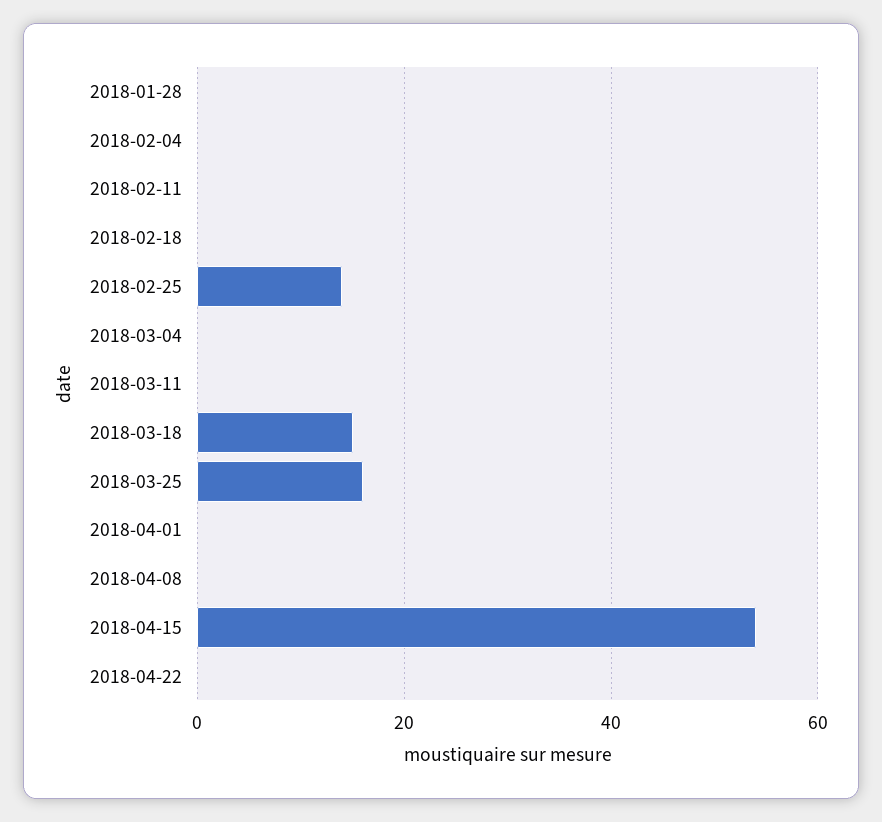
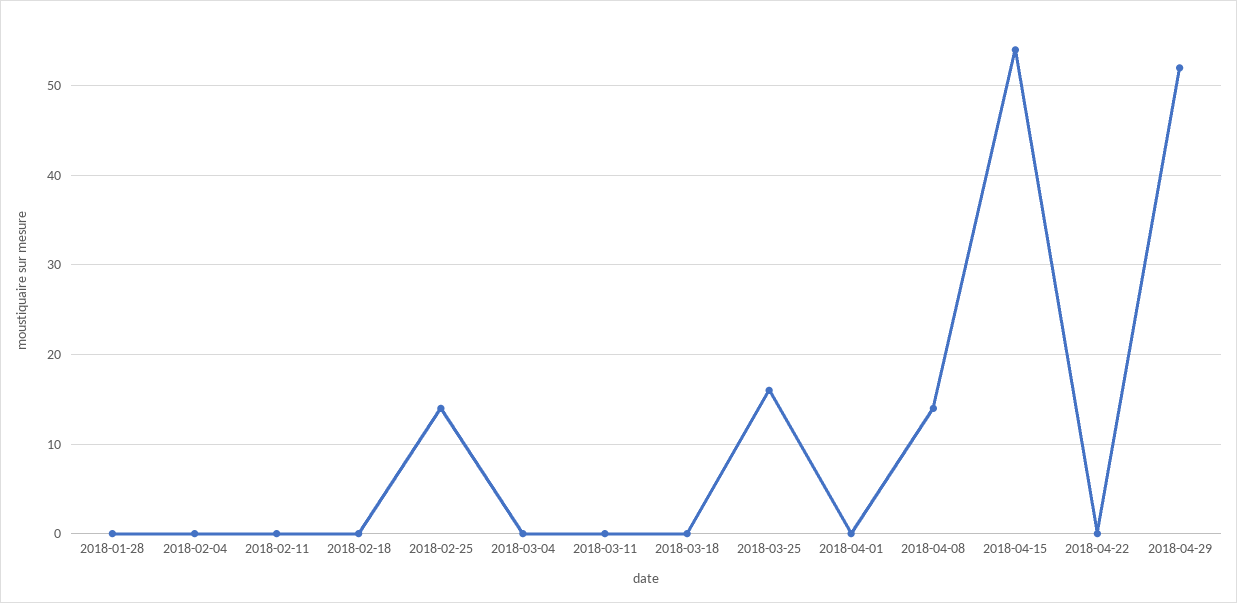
2018-03-18: 15 -> 0
2018-04-08: 0 -> 14
2018-04-29: none -> 52

